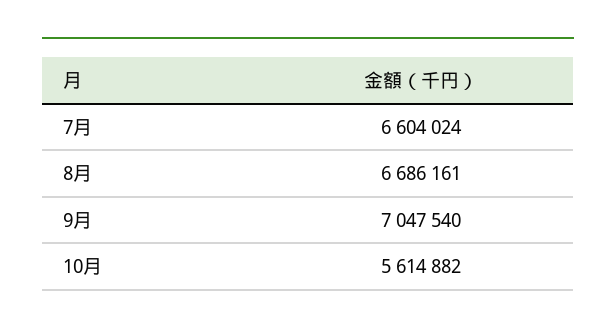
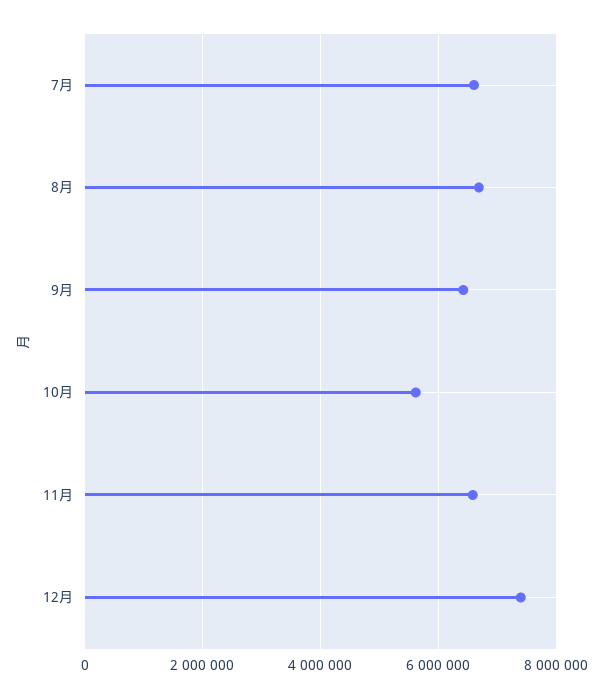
9月: 7047540 -> 6400000
11月: none -> 6600000
12月: none -> 7400000

